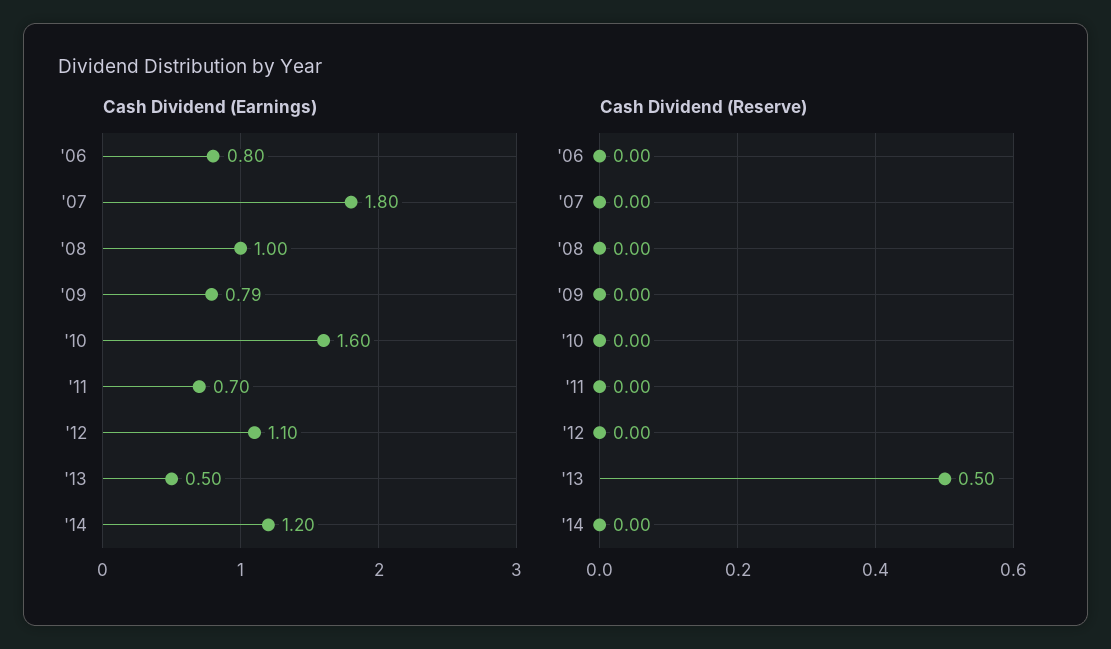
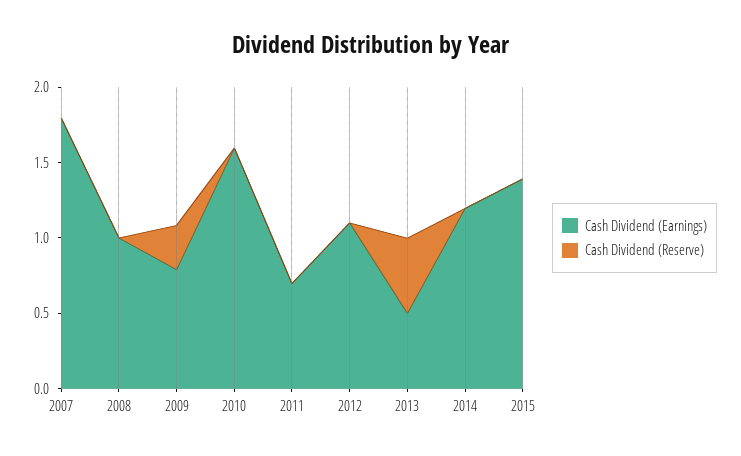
Cash Dividend (Earnings), '06: 0.8 -> none
Cash Dividend (Reserve), '06: 0 -> none
Cash Dividend (Reserve), '09: 0 -> 0.3
Cash Dividend (Earnings), 2015: none -> 1.4
Cash Dividend (Reserve), 2015: none -> 0

